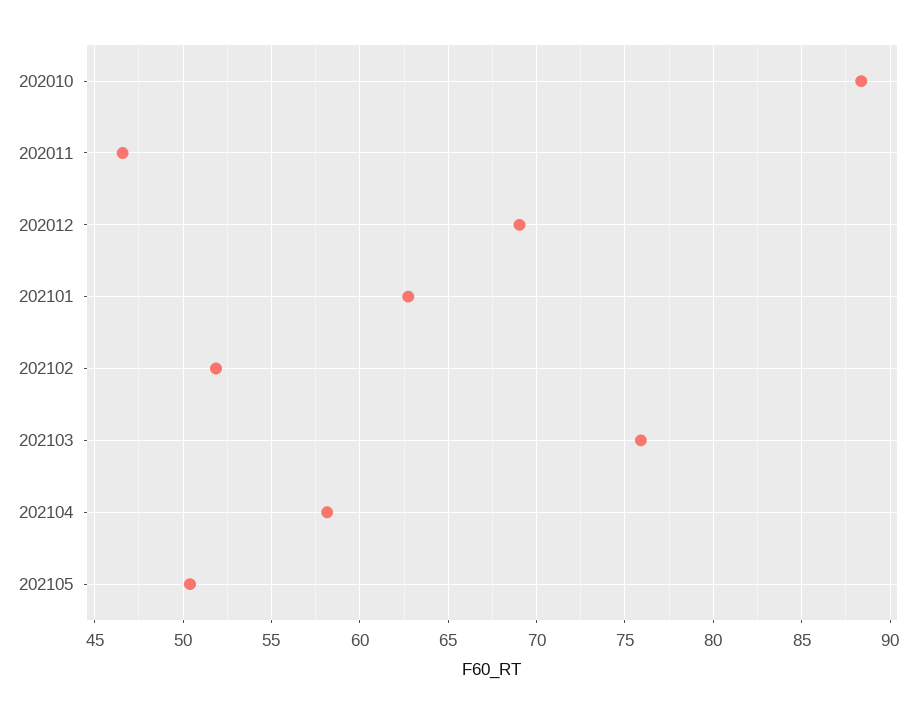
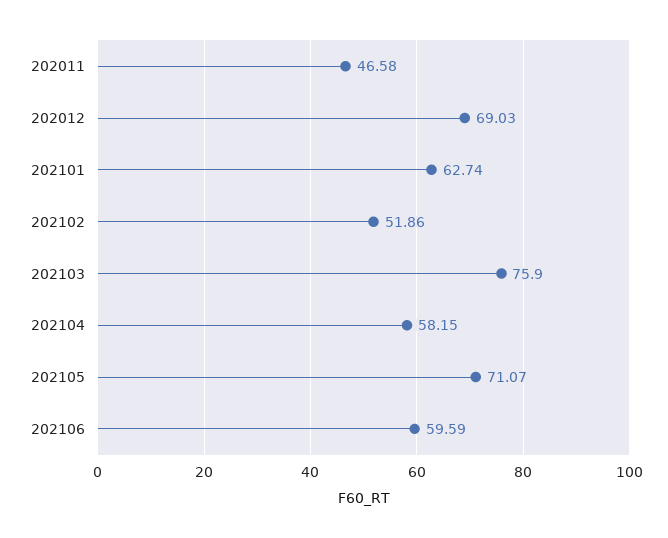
202010: 88.5 -> none
202105: 50.5 -> 71.07
202106: none -> 59.59

